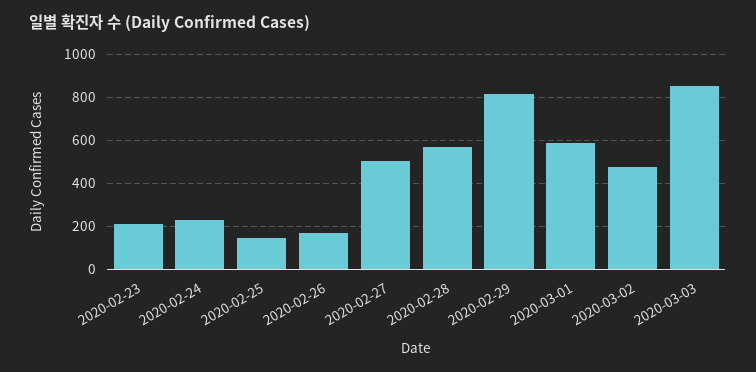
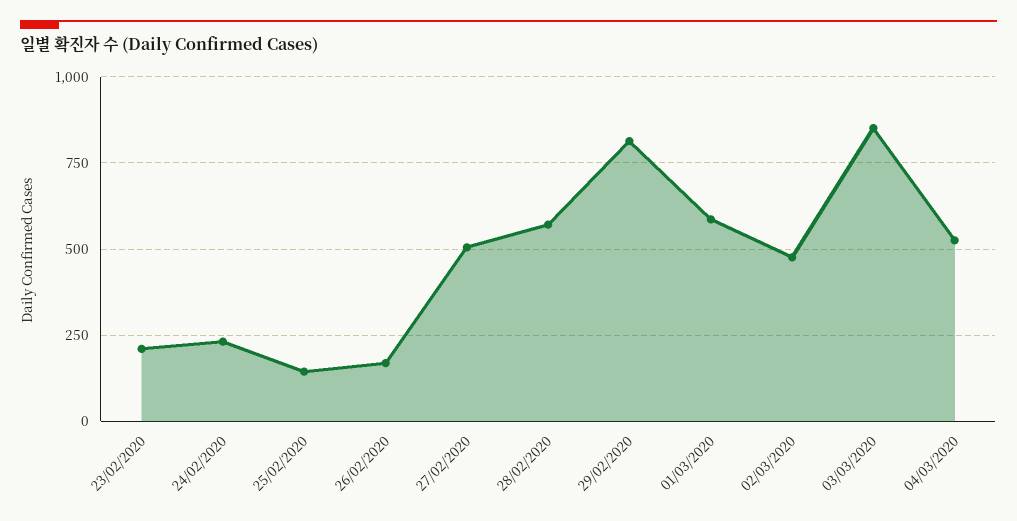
04/03/2020: none -> 525

